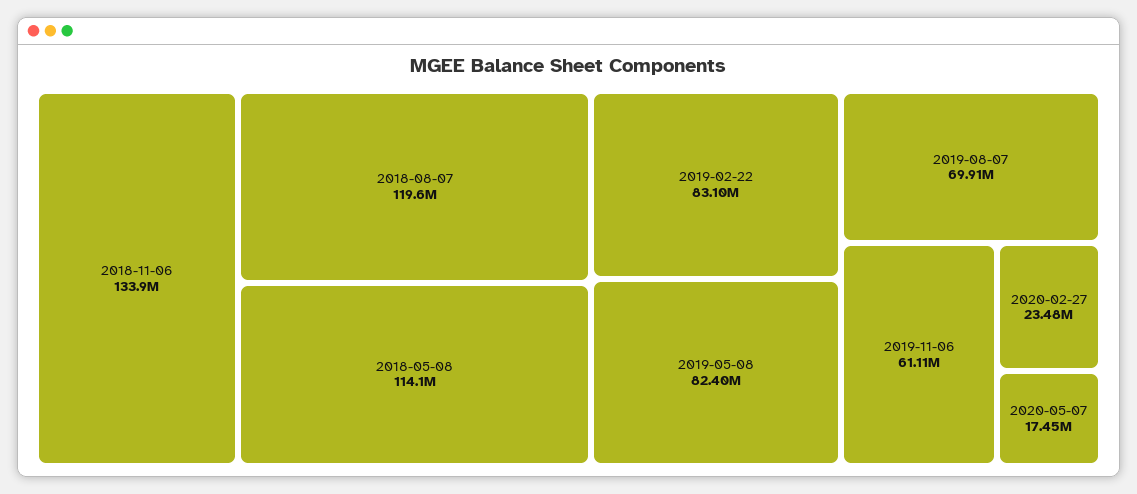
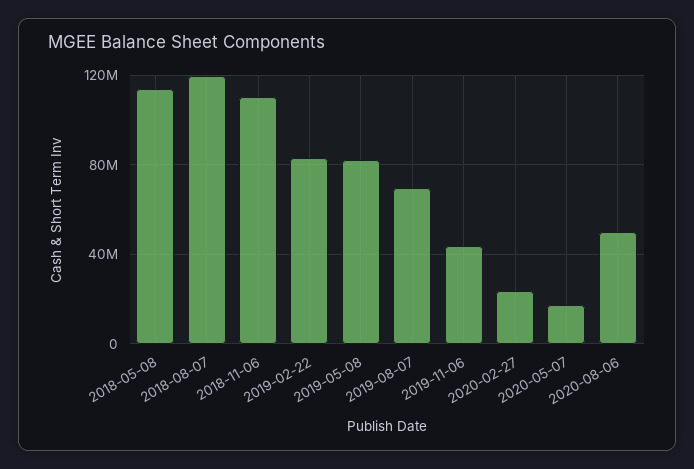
2018-11-06: 133900000 -> 110000000
2019-11-06: 61110000 -> 45000000
2020-08-06: none -> 50000000

